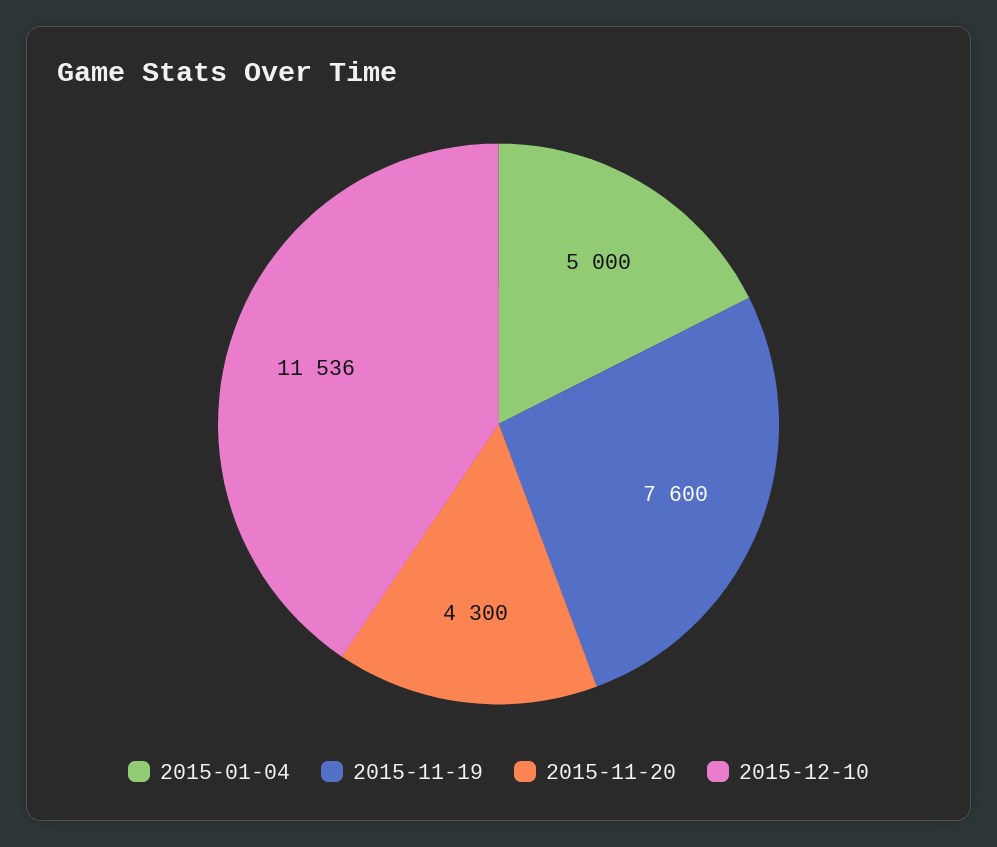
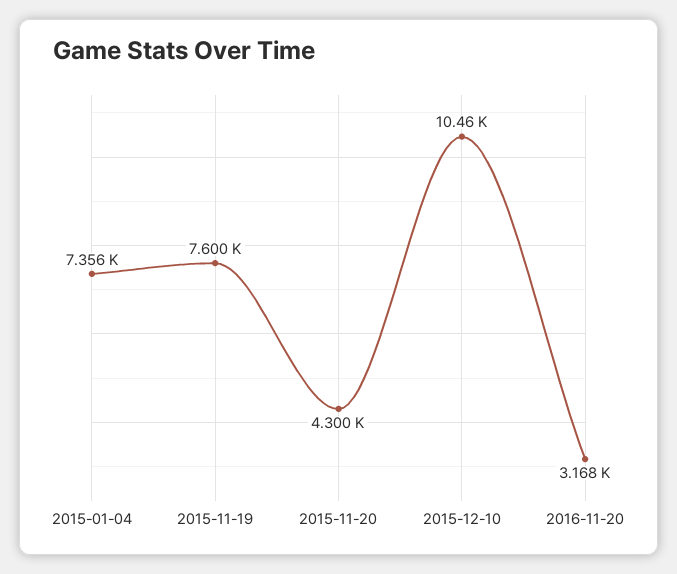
2015-01-04: 5000 -> 7356
2015-12-10: 11536 -> 10460
2016-11-20: none -> 3168

